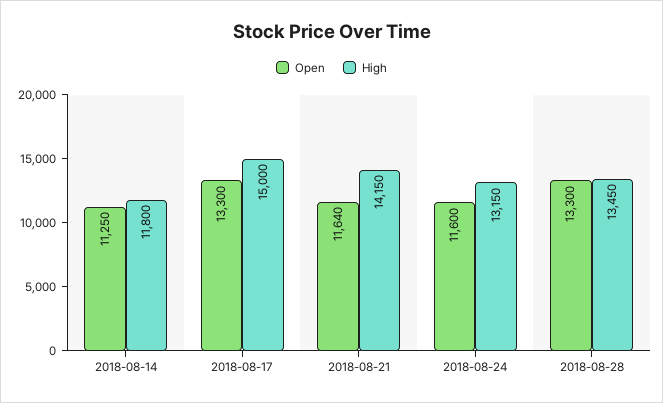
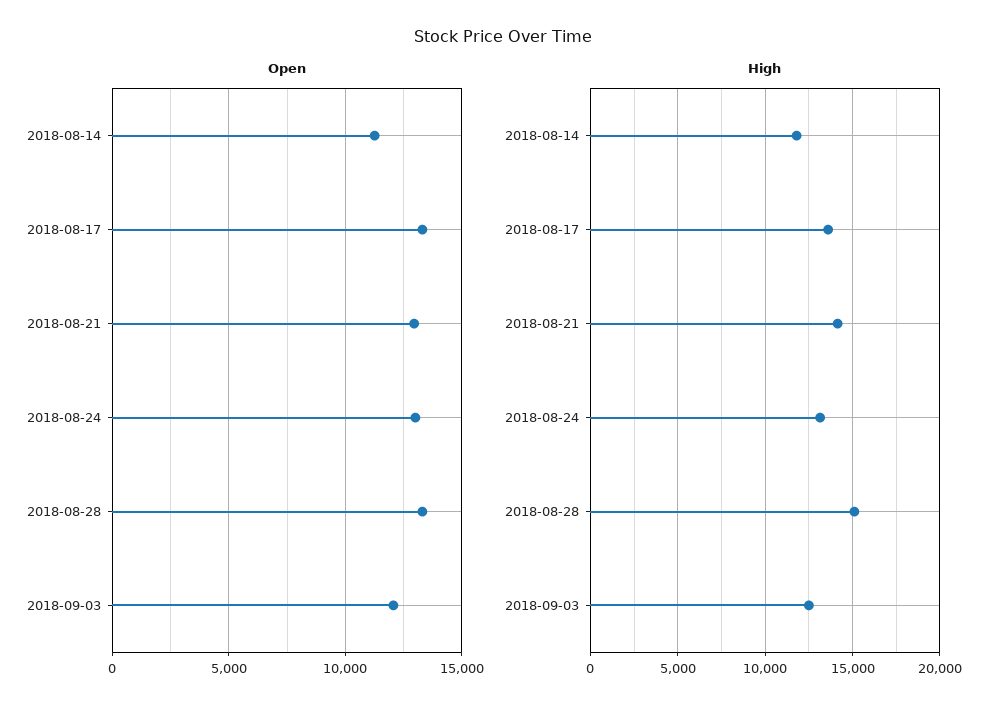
High, 2018-08-17: 15000 -> 13500
Open, 2018-08-21: 11640 -> 13000
Open, 2018-08-24: 11600 -> 13000
High, 2018-08-28: 13450 -> 15000
Open, 2018-09-03: none -> 12000
High, 2018-09-03: none -> 12500

